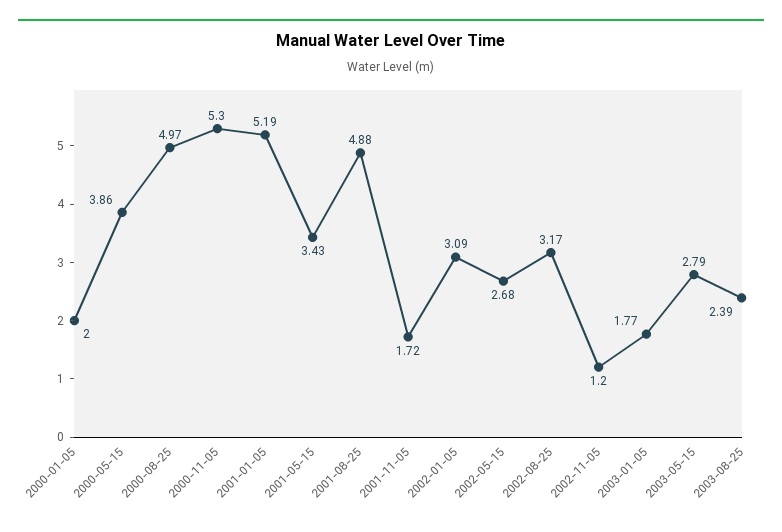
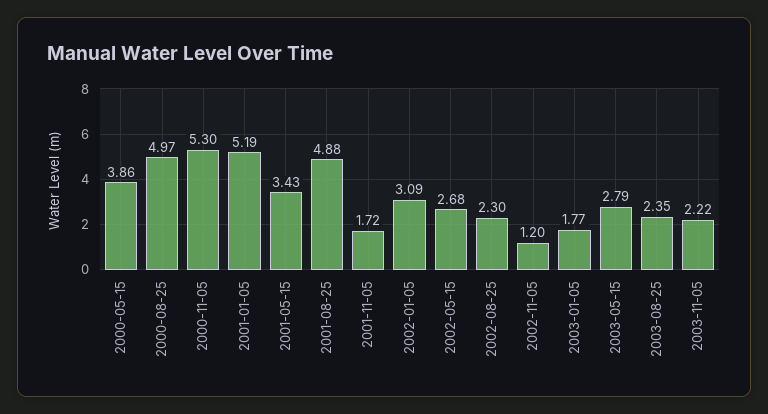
2000-01-05: 2 -> none
2002-08-25: 3.17 -> 2.3
2003-08-25: 2.39 -> 2.35
2003-11-05: none -> 2.22

